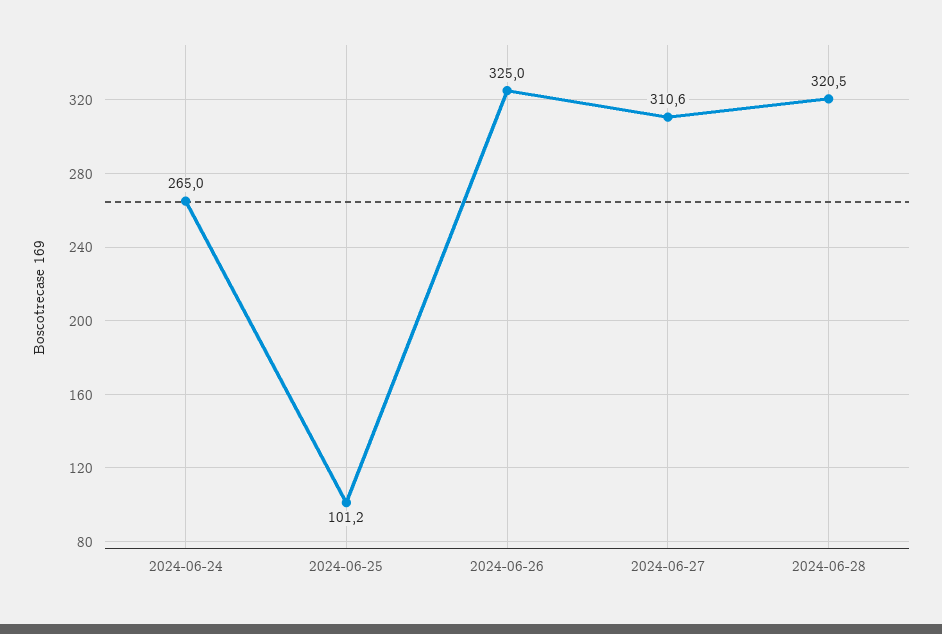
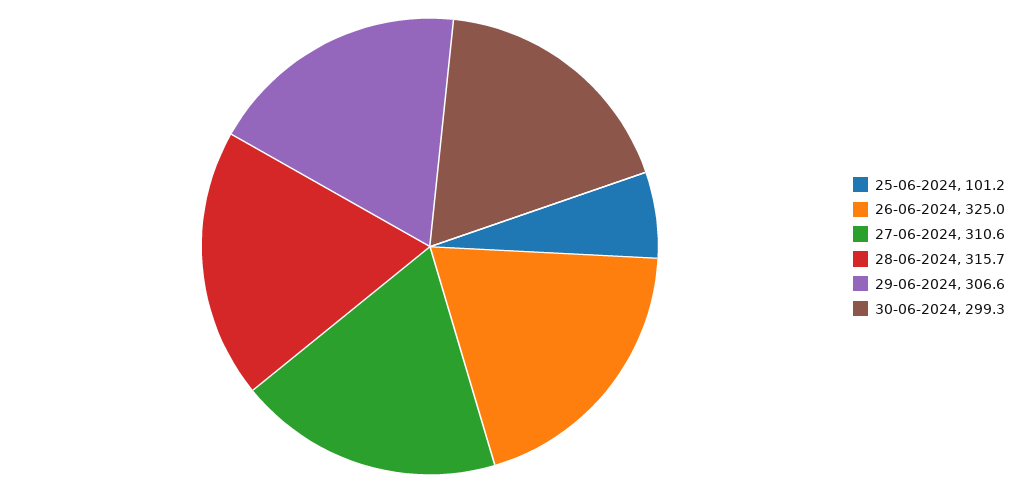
2024-06-24: 265 -> none
2024-06-28: 320.5 -> 315.7
29-06-2024: none -> 306.6
30-06-2024: none -> 299.3

